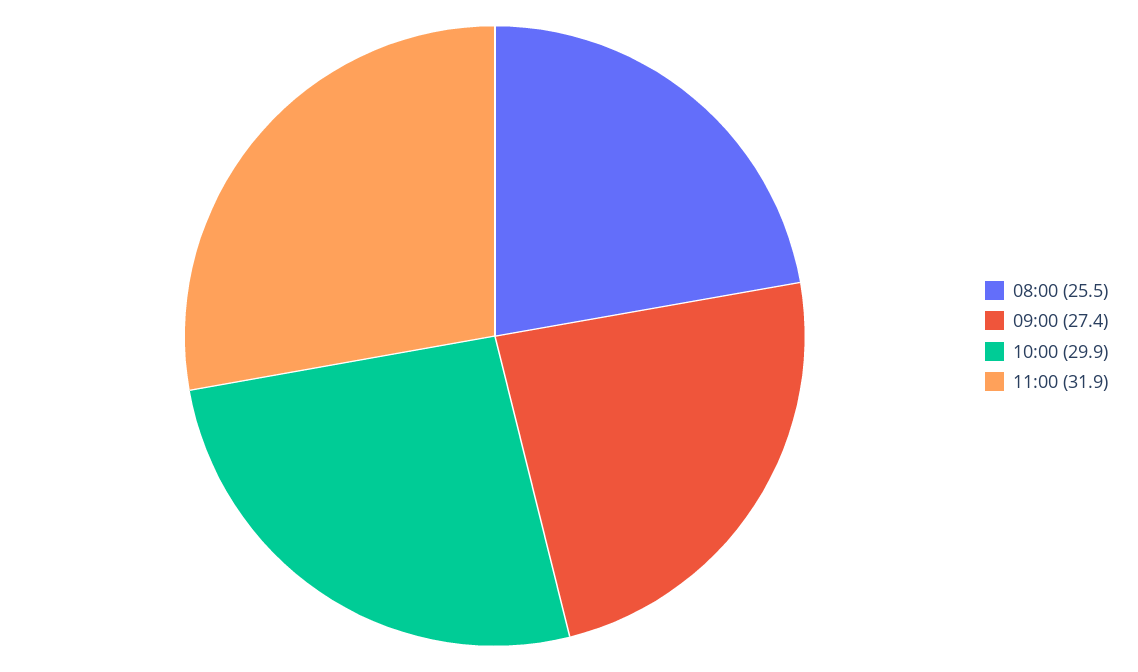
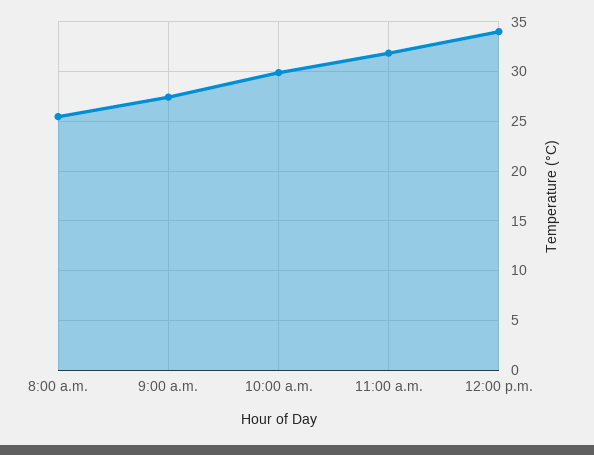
12:00 p.m.: none -> 34

